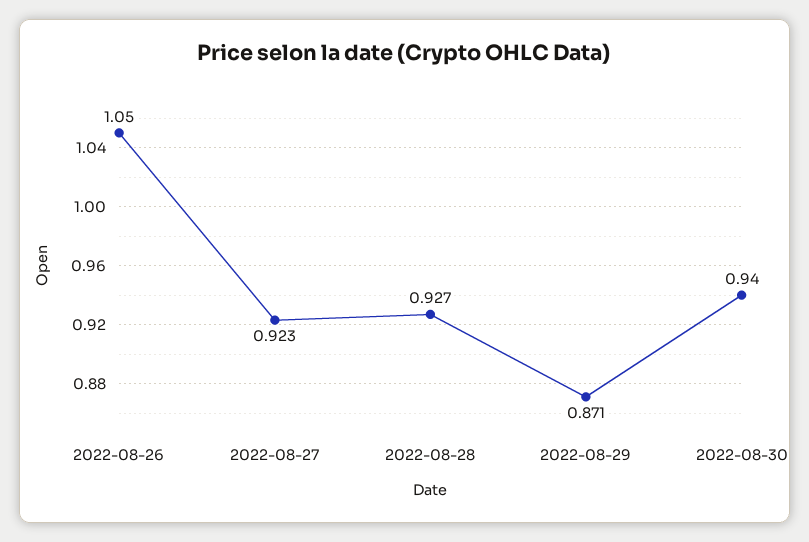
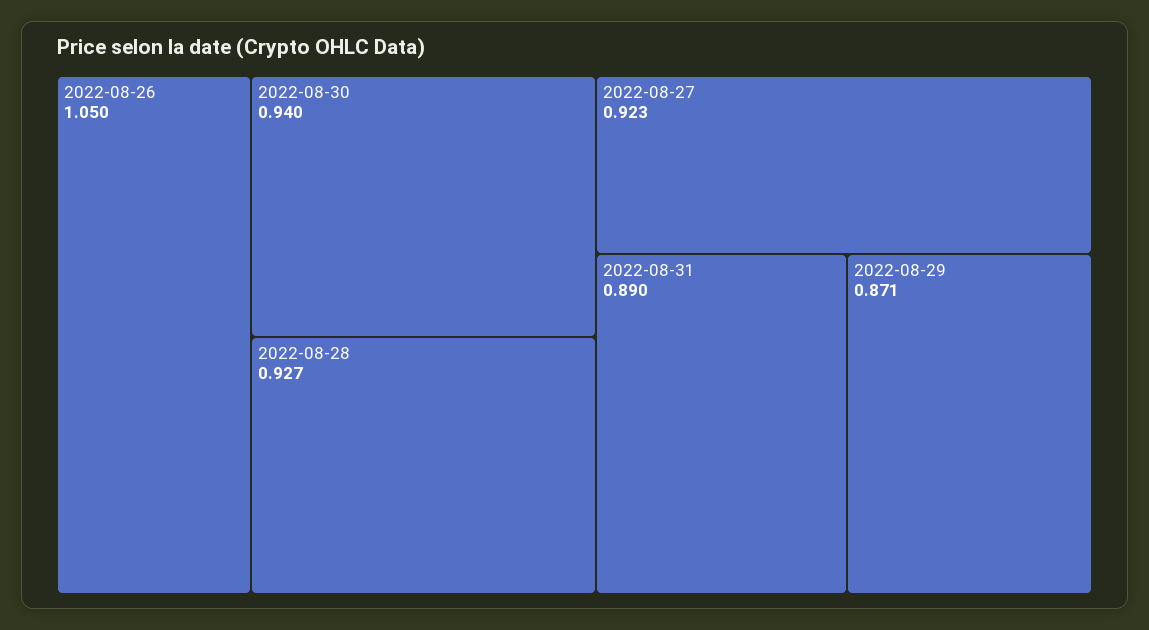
2022-08-31: none -> 0.89

